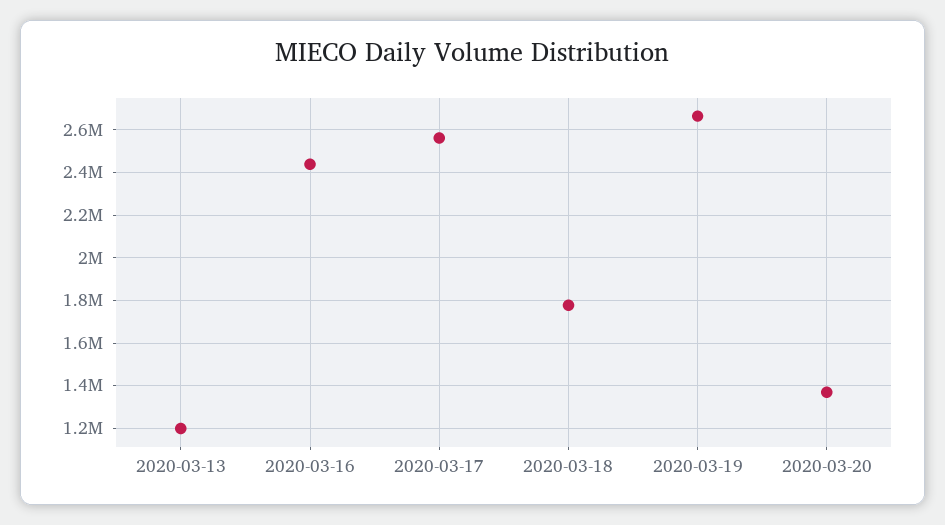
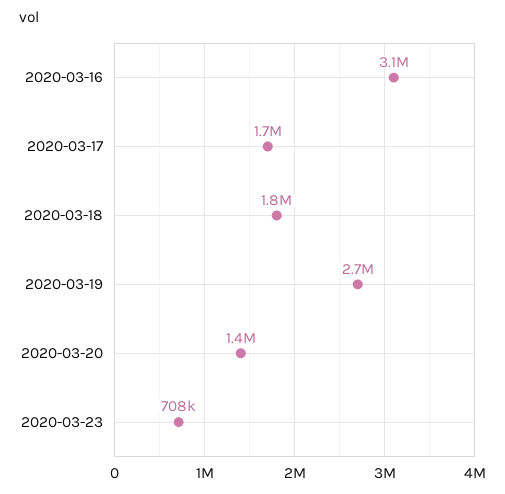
2020-03-13: 1200000 -> none
2020-03-16: 2450000 -> 3100000
2020-03-17: 2550000 -> 1700000
2020-03-23: none -> 708000

